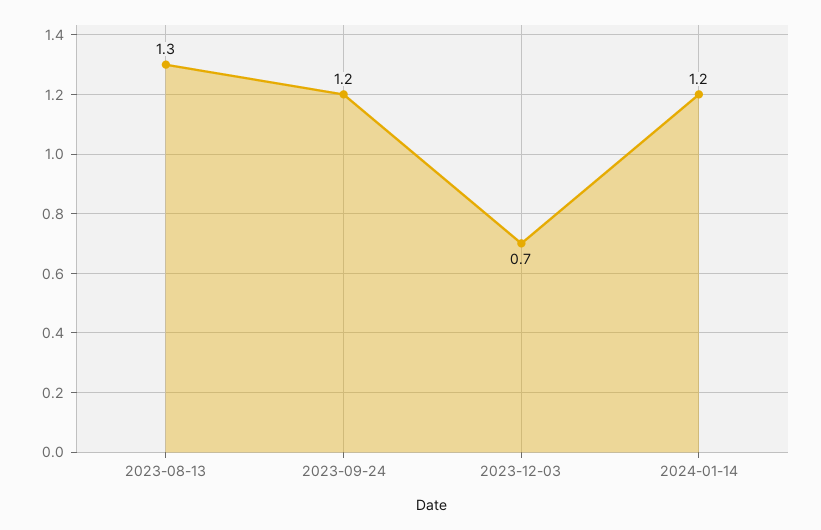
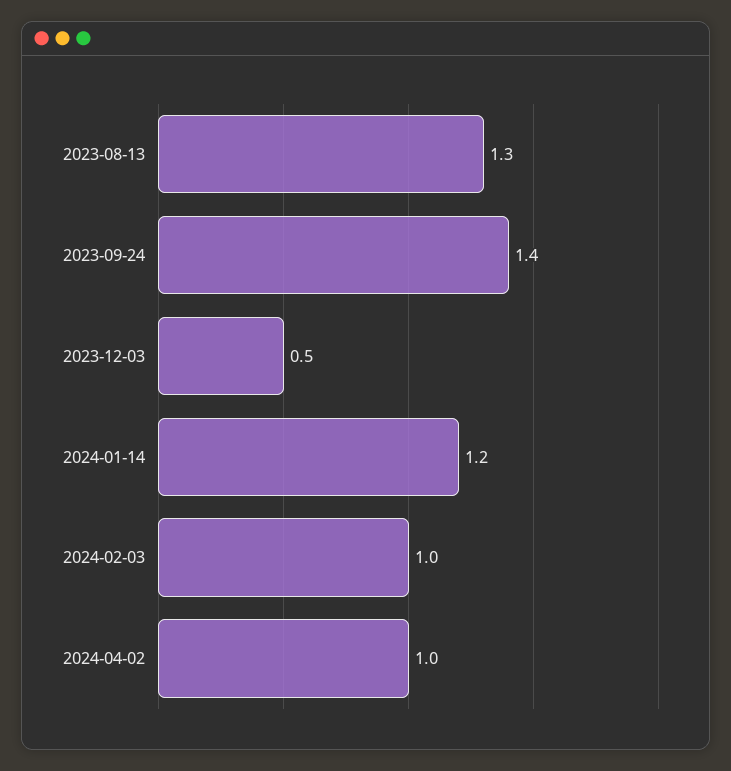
2023-09-24: 1.2 -> 1.4
2023-12-03: 0.7 -> 0.5
2024-02-03: none -> 1
2024-04-02: none -> 1

